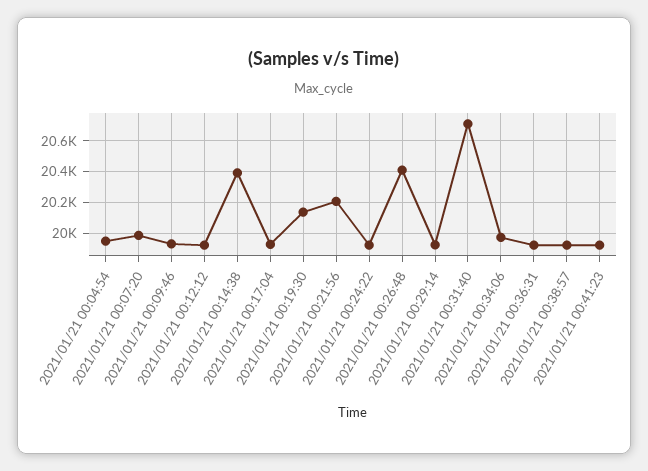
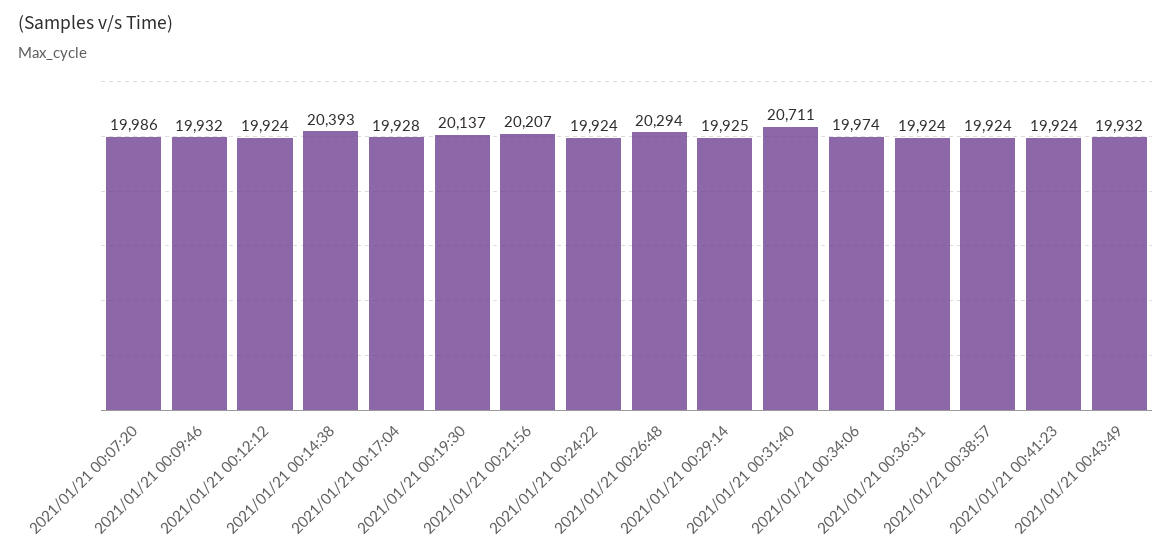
2021/01/21 00:04:54: 19950 -> none
2021/01/21 00:26:48: 20400 -> 20294
2021/01/21 00:43:49: none -> 19932

